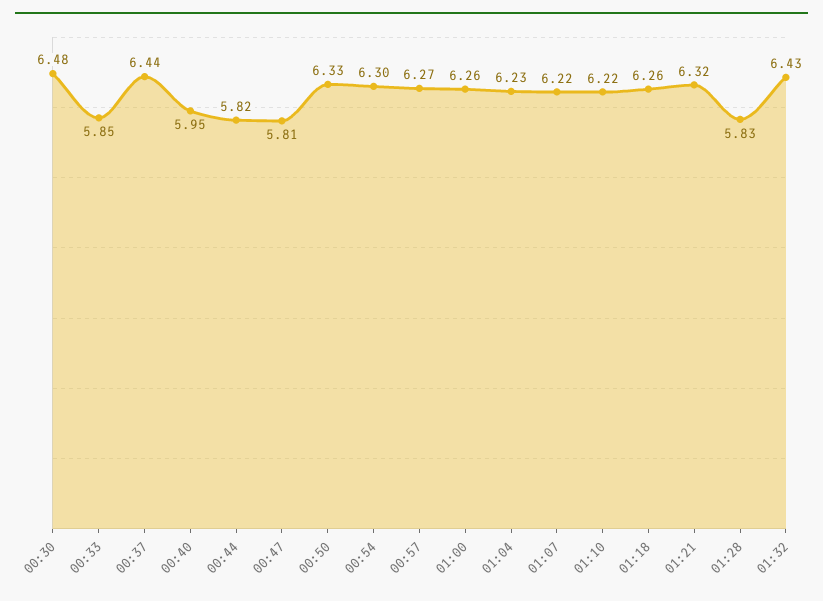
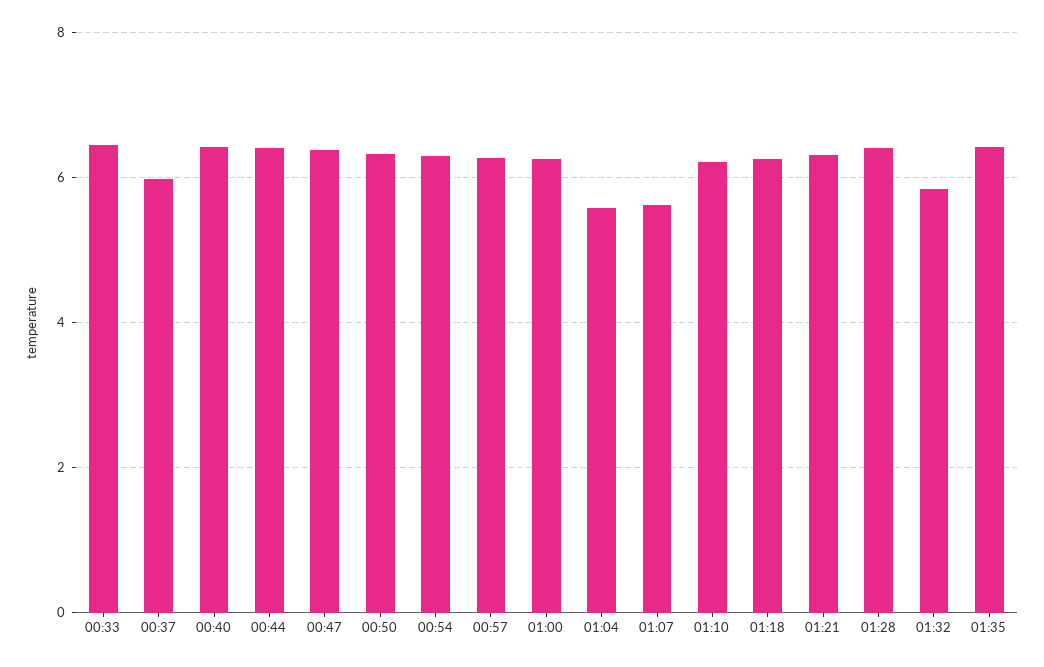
00:30: 6.48 -> none
00:33: 5.85 -> 6.4
00:37: 6.44 -> 6
00:40: 5.95 -> 6.4
00:44: 5.82 -> 6.4
00:47: 5.81 -> 6.4
01:04: 6.23 -> 5.6
01:07: 6.22 -> 5.6
01:28: 5.83 -> 6.4
01:32: 6.43 -> 5.8
01:35: none -> 6.4

